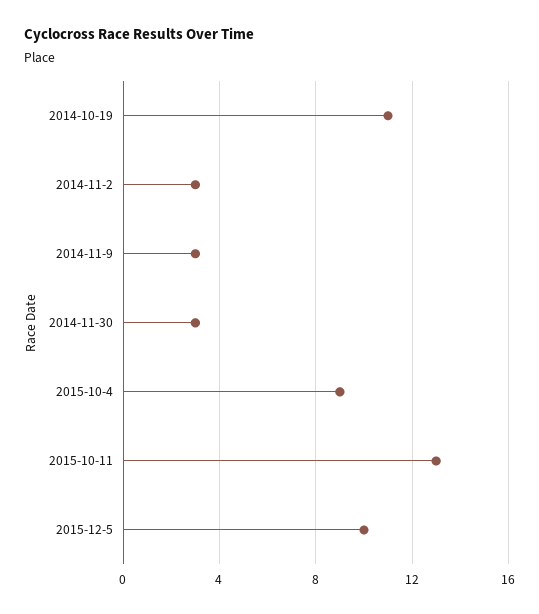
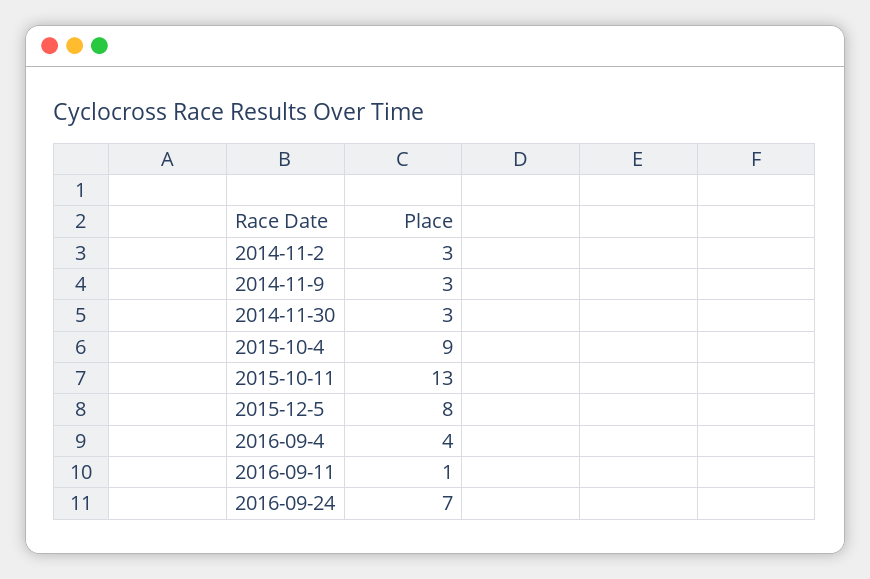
2014-10-19: 11 -> none
2015-12-5: 10 -> 8
2016-09-4: none -> 4
2016-09-11: none -> 1
2016-09-24: none -> 7

